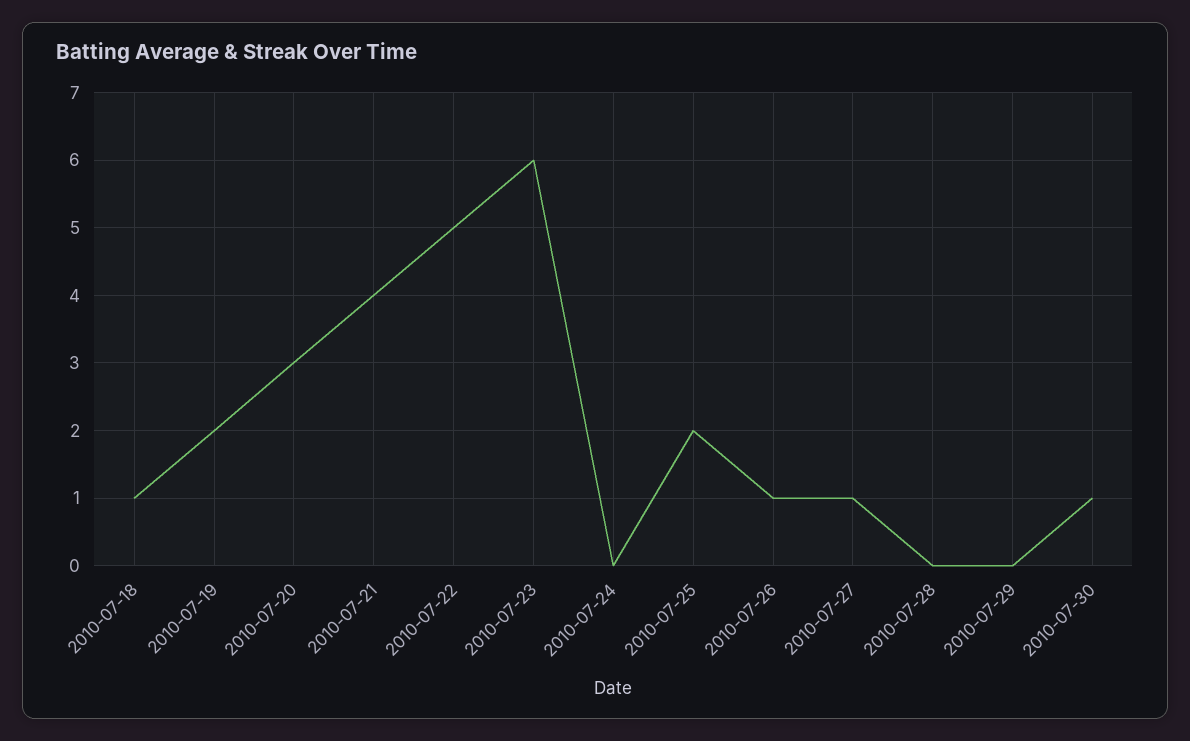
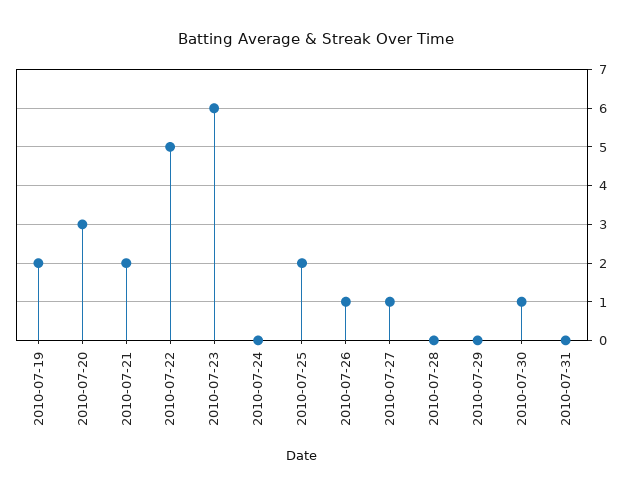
2010-07-18: 1 -> none
2010-07-21: 4 -> 2
2010-07-31: none -> 0

